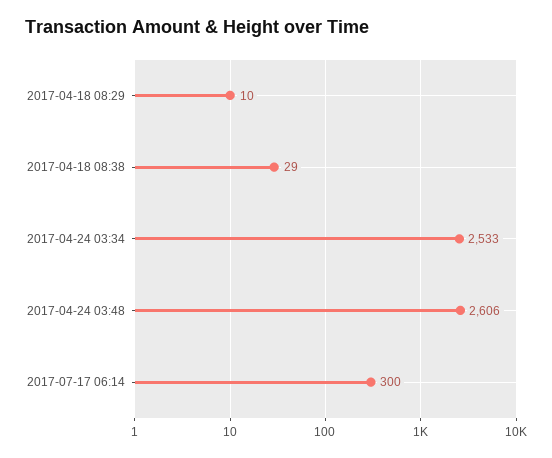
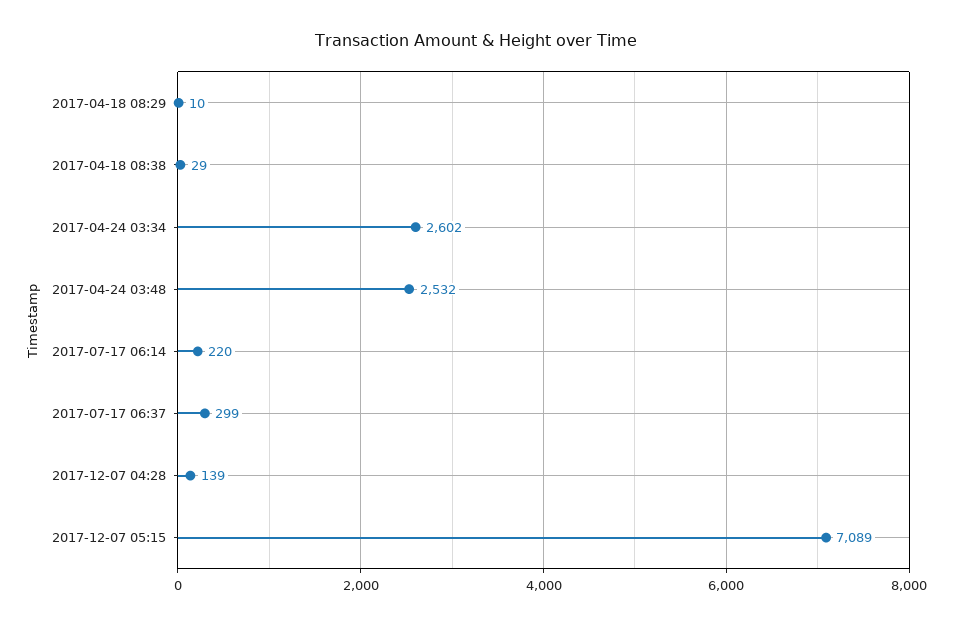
2017-04-24 03:34: 2533 -> 2602
2017-04-24 03:48: 2606 -> 2532
2017-07-17 06:14: 300 -> 220
2017-07-17 06:37: none -> 299
2017-12-07 04:28: none -> 139
2017-12-07 05:15: none -> 7089

